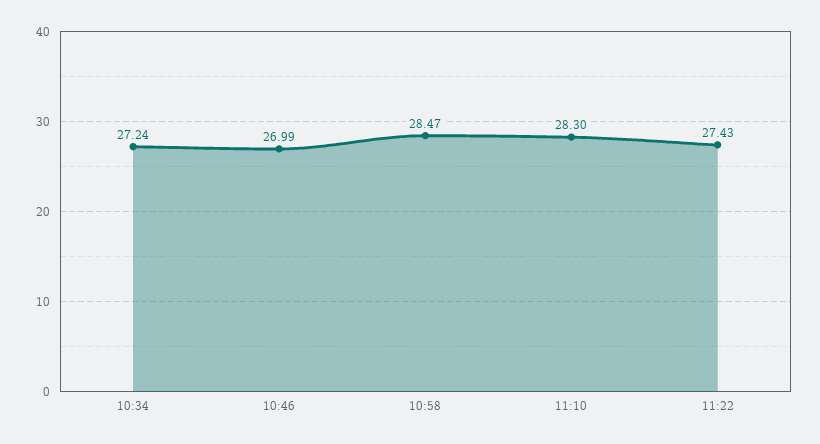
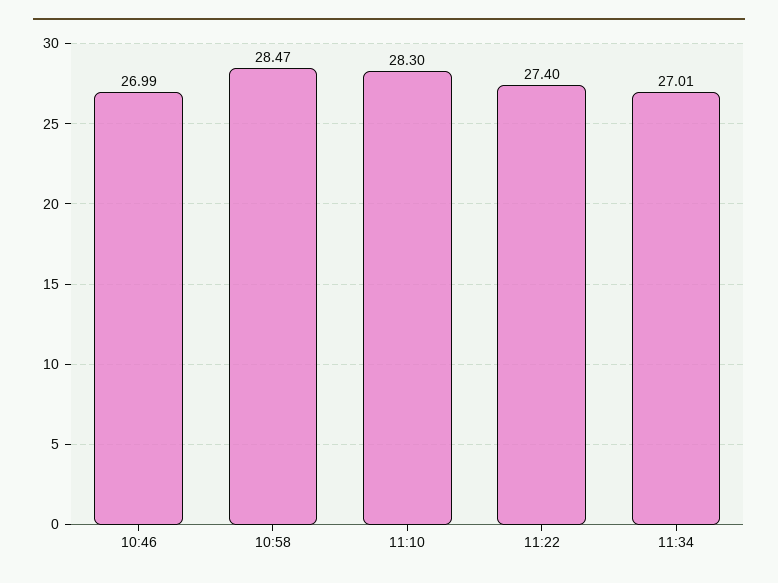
10:34: 27.24 -> none
11:22: 27.43 -> 27.4
11:34: none -> 27.01

